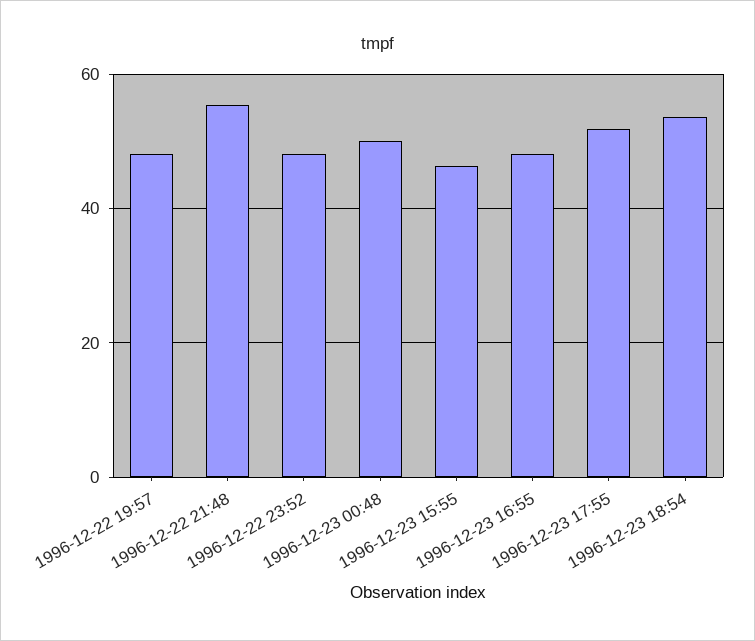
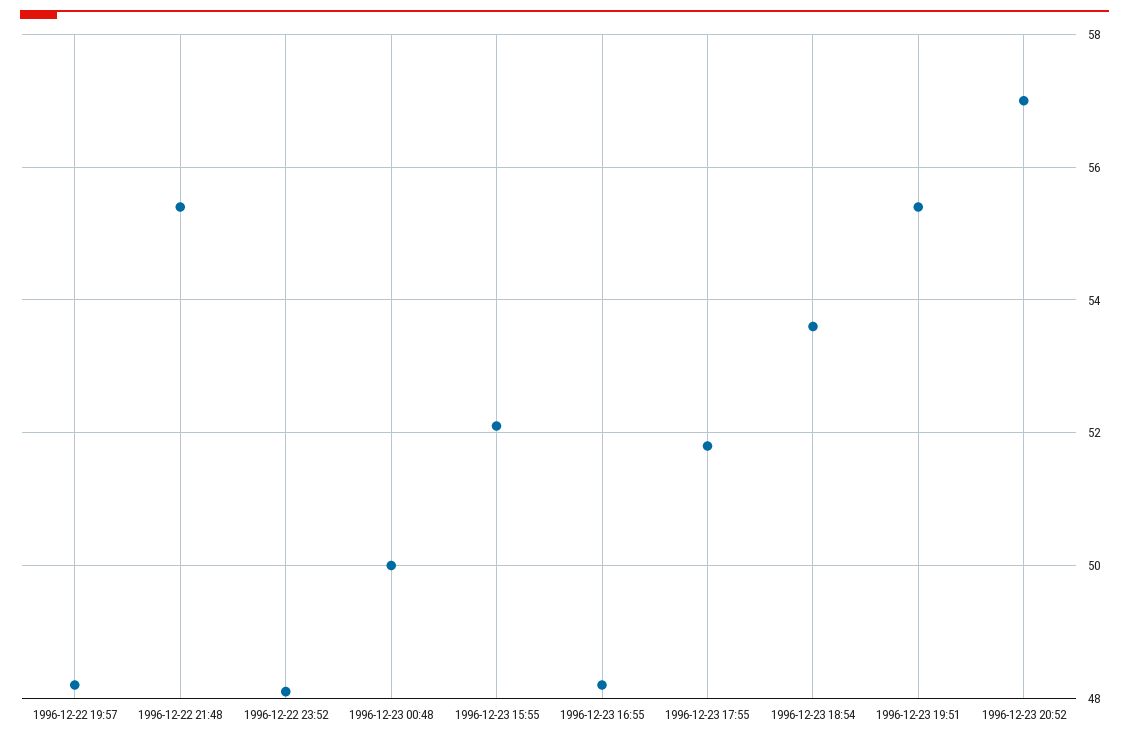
1996-12-23 15:55: 46 -> 52
1996-12-23 19:51: none -> 55.5
1996-12-23 20:52: none -> 57

